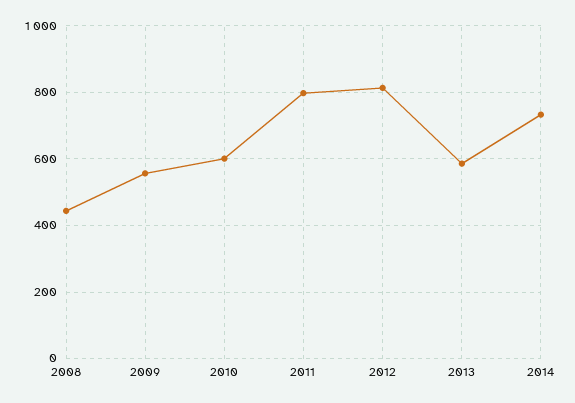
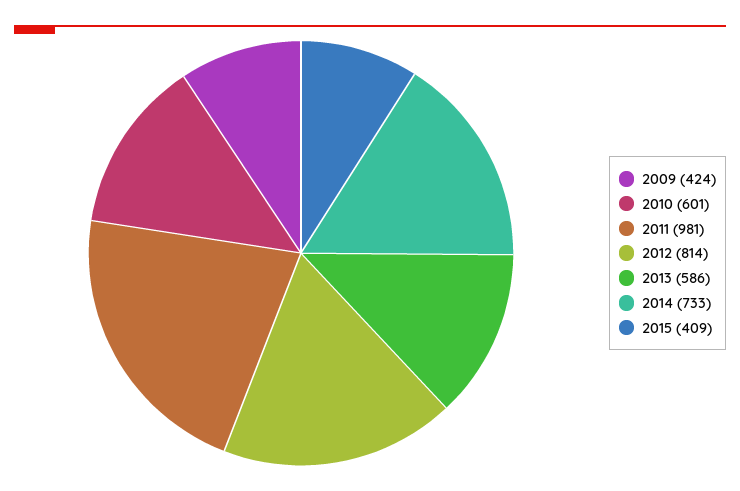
2008: 440 -> none
2009: 560 -> 424
2011: 800 -> 981
2015: none -> 409

